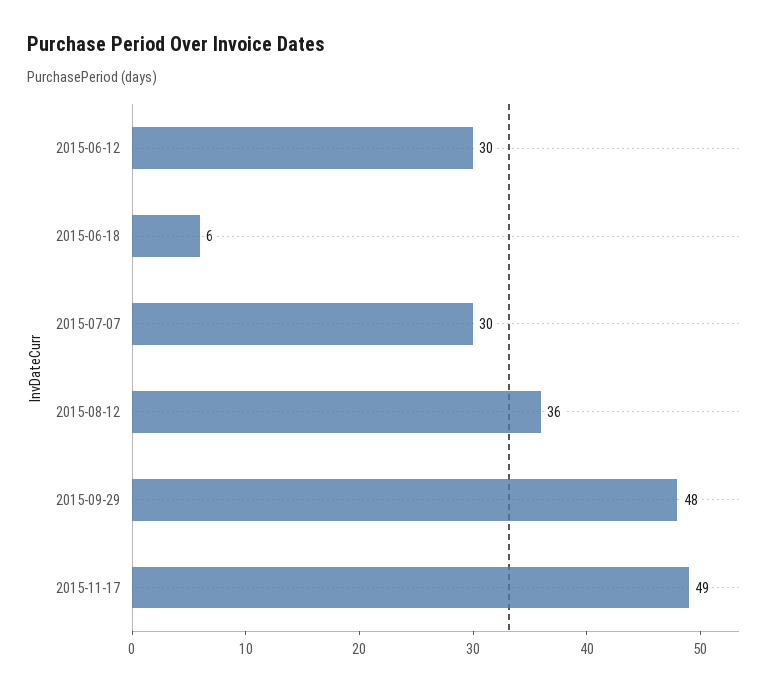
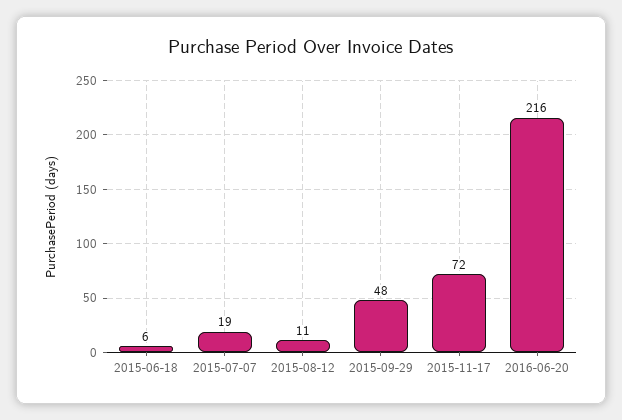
2015-06-12: 30 -> none
2015-07-07: 30 -> 19
2015-08-12: 36 -> 11
2015-11-17: 49 -> 72
2016-06-20: none -> 216

